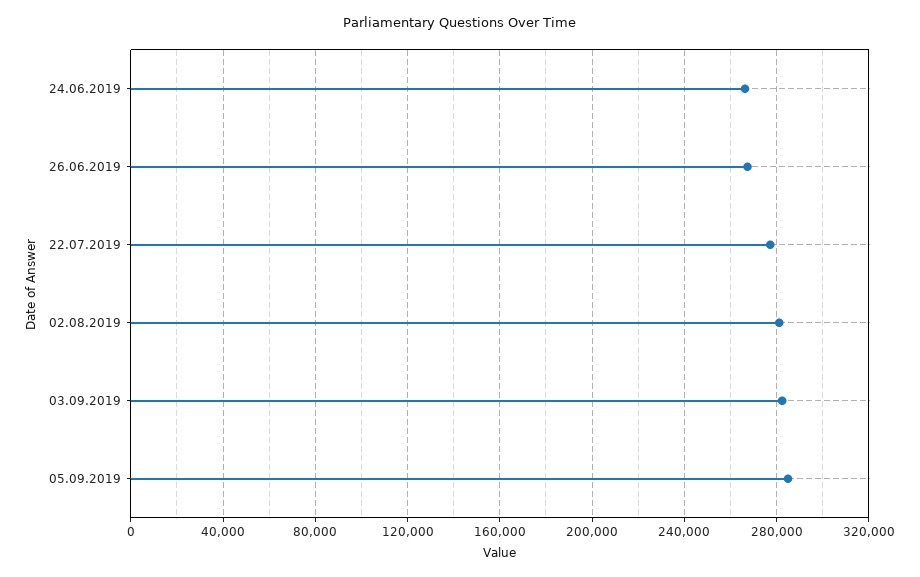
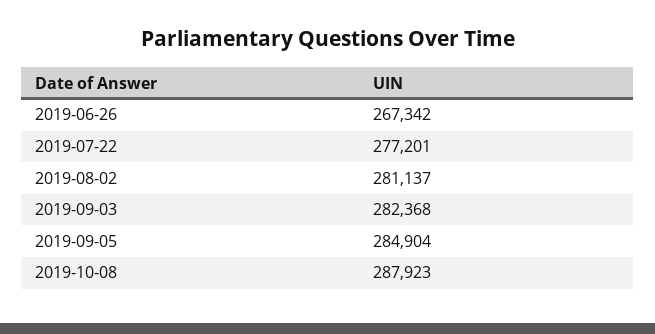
24.06.2019: 265000 -> none
2019-10-08: none -> 287923

